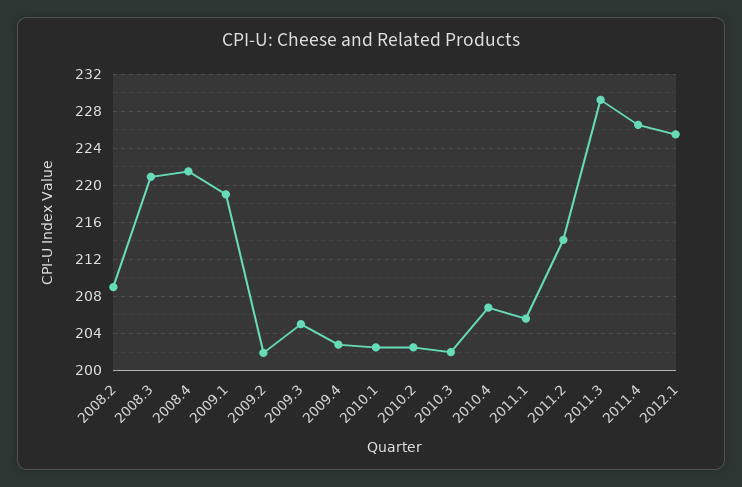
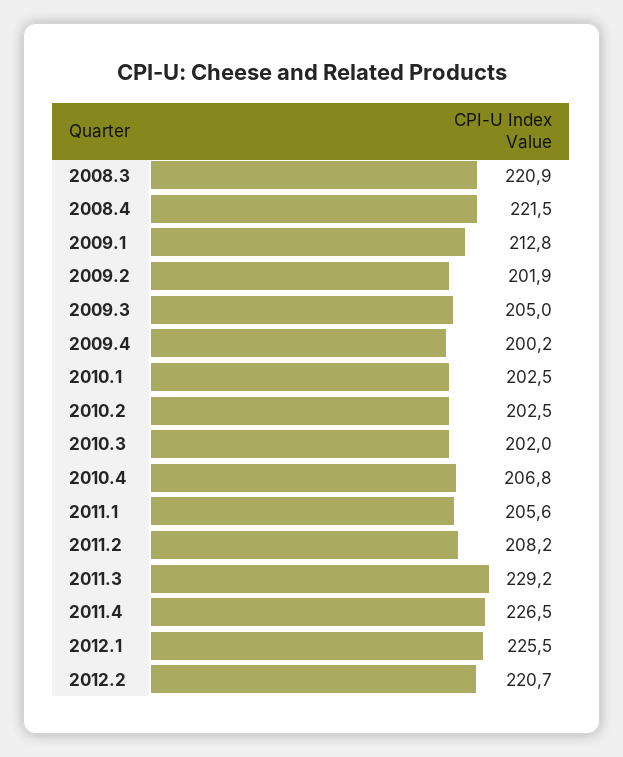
2008.2: 209 -> none
2009.1: 219 -> 212.8
2009.4: 203 -> 200.2
2011.2: 214 -> 208.2
2012.2: none -> 220.7

